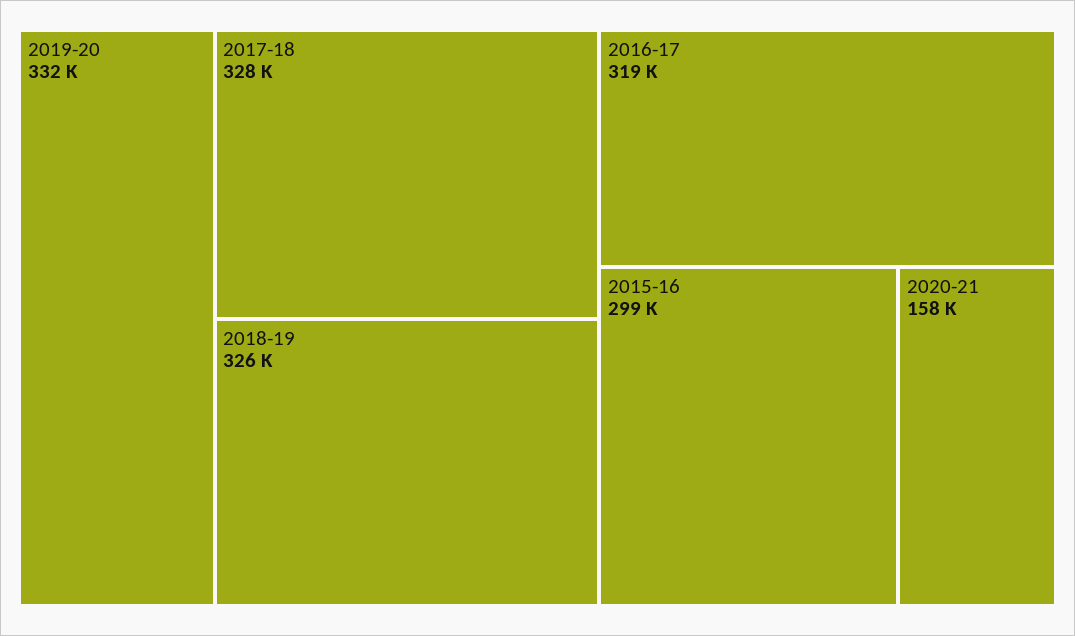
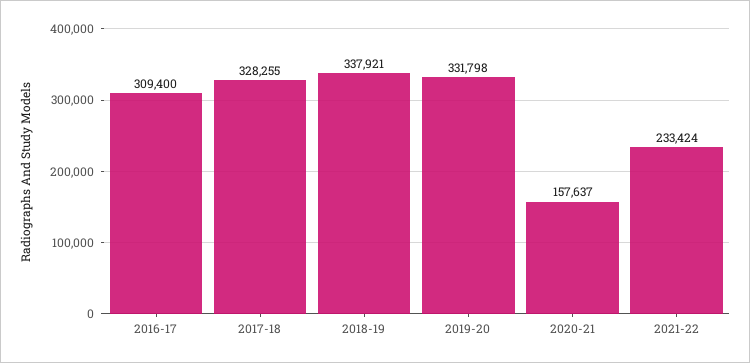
2018-19: 326000 -> 337921
2016-17: 319000 -> 309400
2015-16: 299000 -> none
2021-22: none -> 233424

